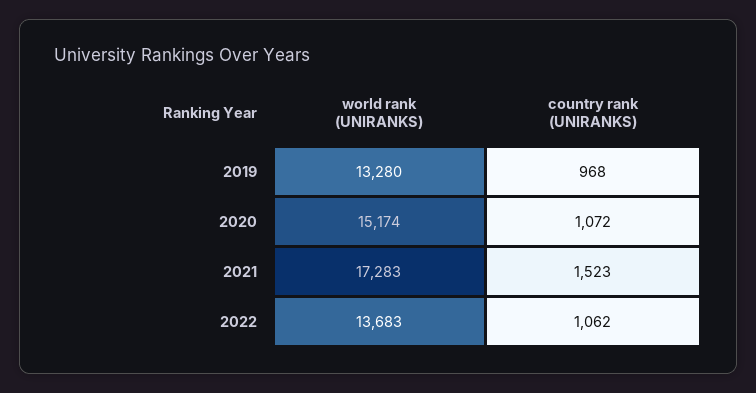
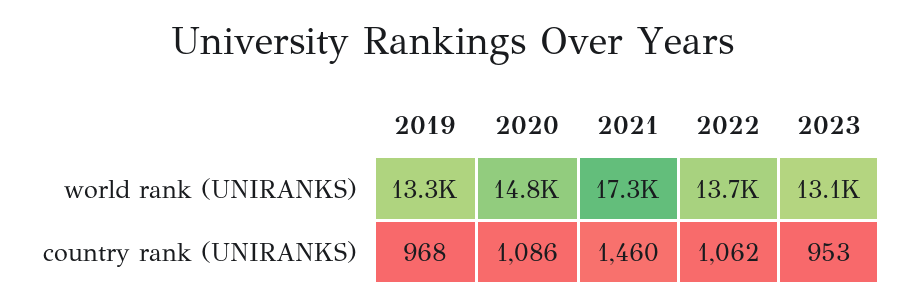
world rank (UNIRANKS), 2020: 15174 -> 14800
country rank (UNIRANKS), 2020: 1072 -> 1086
country rank (UNIRANKS), 2021: 1523 -> 1460
world rank (UNIRANKS), 2023: none -> 13100
country rank (UNIRANKS), 2023: none -> 953

